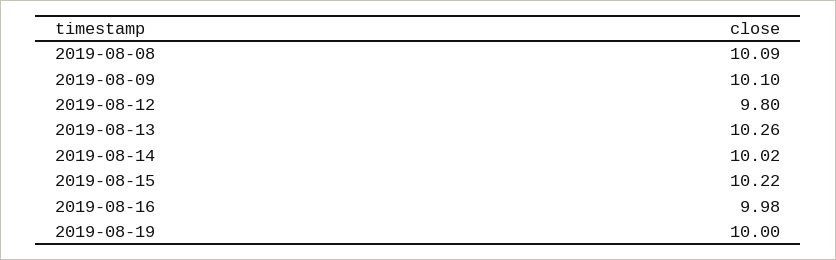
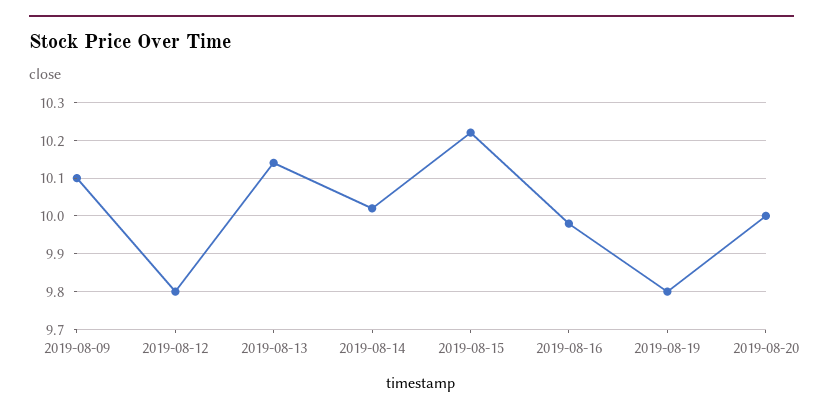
2019-08-08: 10.09 -> none
2019-08-13: 10.26 -> 10.15
2019-08-19: 10 -> 9.8
2019-08-20: none -> 10

